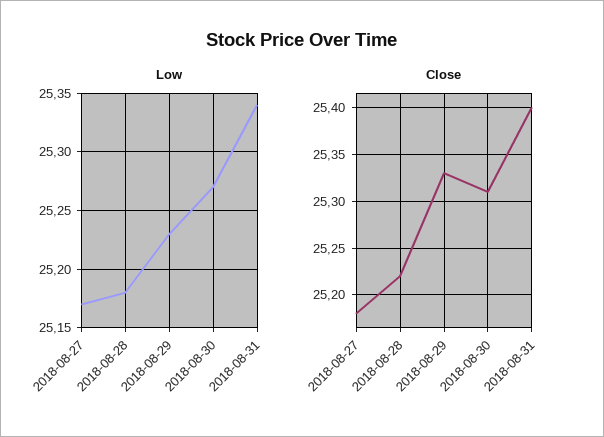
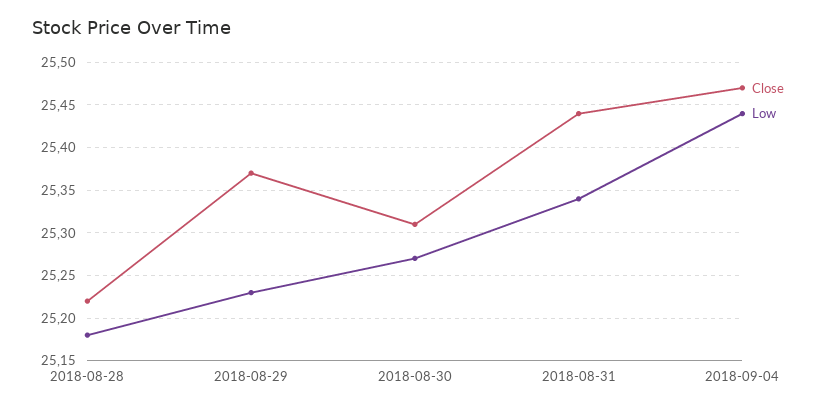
Low, 2018-08-27: 25.17 -> none
Close, 2018-08-27: 25.18 -> none
Close, 2018-08-29: 25.33 -> 25.37
Close, 2018-08-31: 25.4 -> 25.44
Close, 2018-09-04: none -> 25.47
Low, 2018-09-04: none -> 25.44

